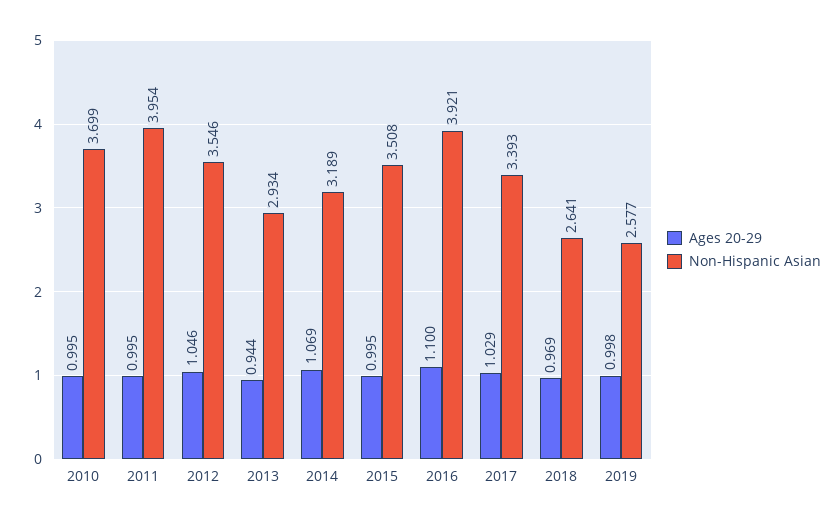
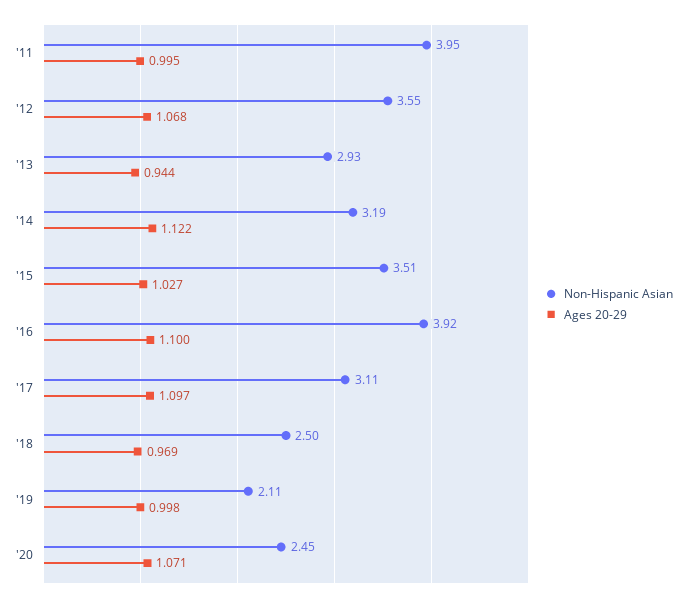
Ages 20-29, 2010: 0.995 -> none
Non-Hispanic Asian, 2010: 3.699 -> none
Ages 20-29, 2012: 1.046 -> 1.068
Ages 20-29, 2014: 1.069 -> 1.122
Ages 20-29, 2015: 0.995 -> 1.027
Ages 20-29, 2017: 1.029 -> 1.097
Non-Hispanic Asian, 2017: 3.393 -> 3.11
Non-Hispanic Asian, 2018: 2.641 -> 2.5
Non-Hispanic Asian, 2019: 2.577 -> 2.11
Non-Hispanic Asian, '20: none -> 2.45
Ages 20-29, '20: none -> 1.071

